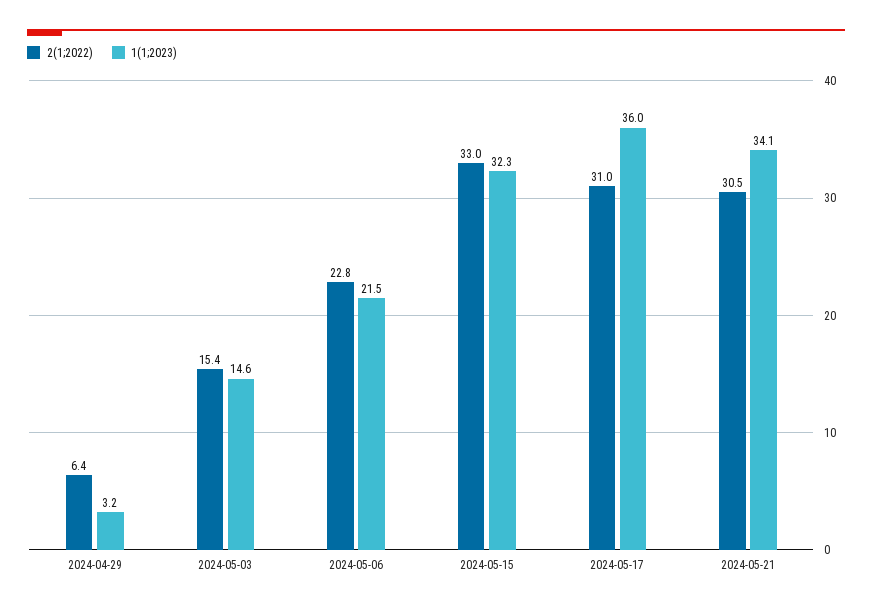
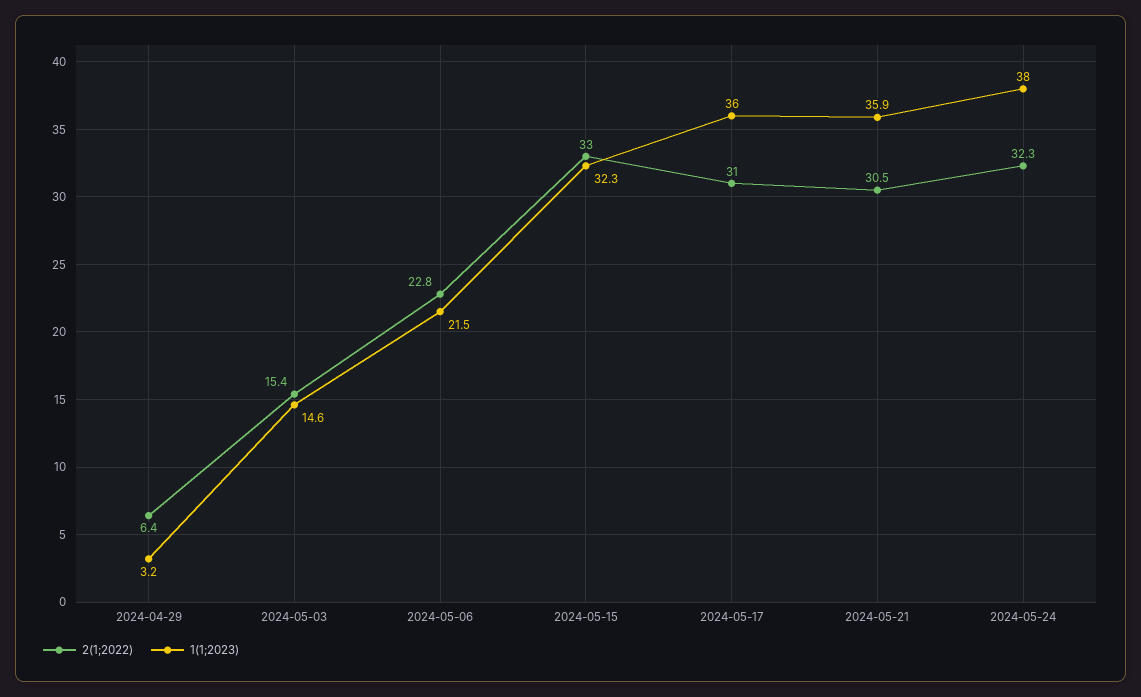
1(1;2023), 2024-05-21: 34.1 -> 35.9
2(1;2022), 2024-05-24: none -> 32.3
1(1;2023), 2024-05-24: none -> 38

